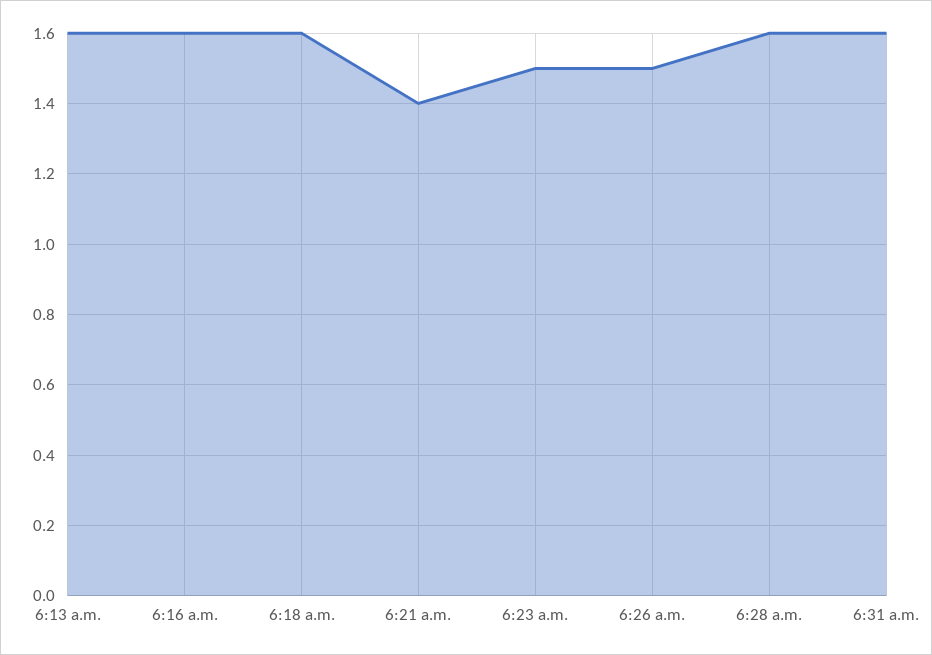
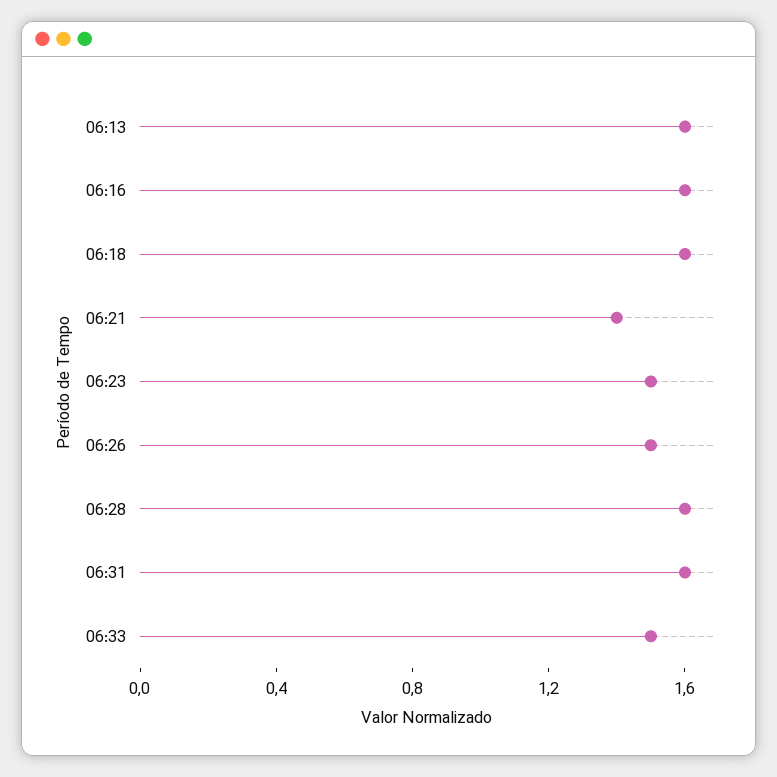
06:33: none -> 1.5

